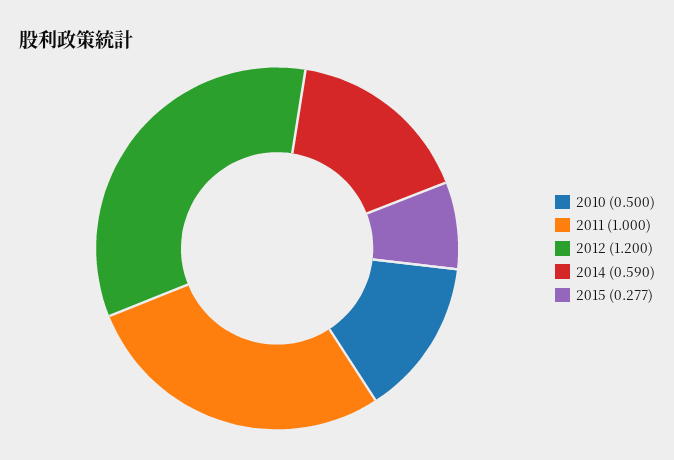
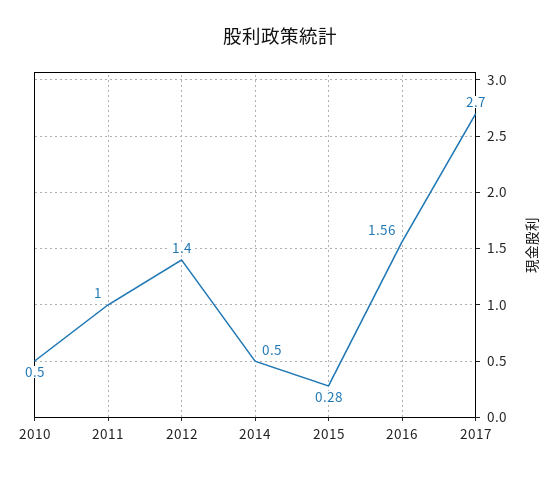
2012: 1.2 -> 1.4
2014: 0.59 -> 0.5
2016: none -> 1.56
2017: none -> 2.7

